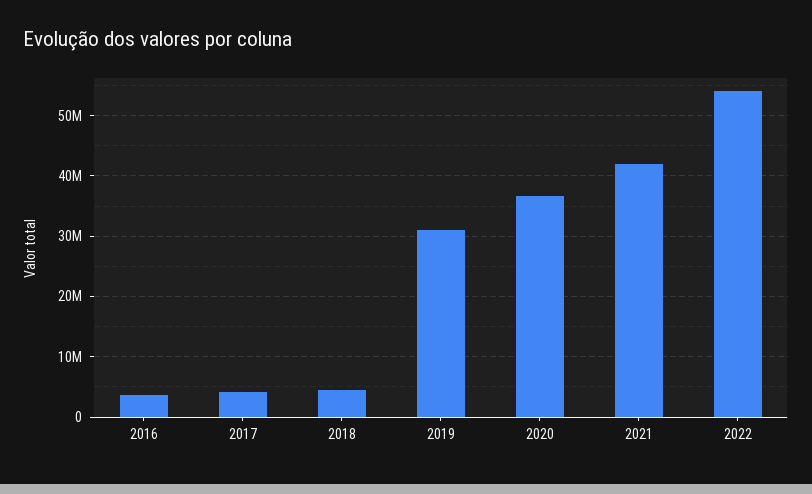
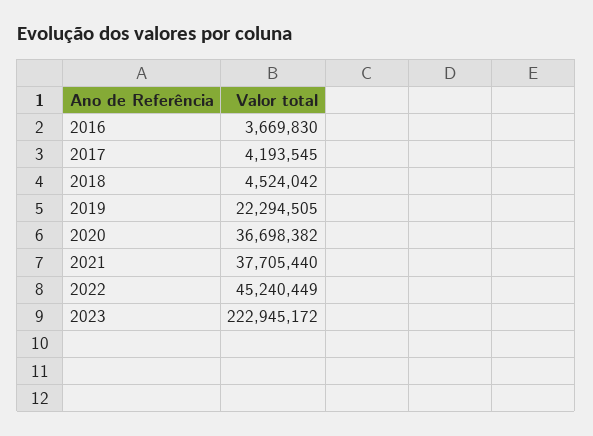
2019: 31000000 -> 22294505
2021: 42000000 -> 37705440
2022: 54000000 -> 45240449
2023: none -> 222945172

